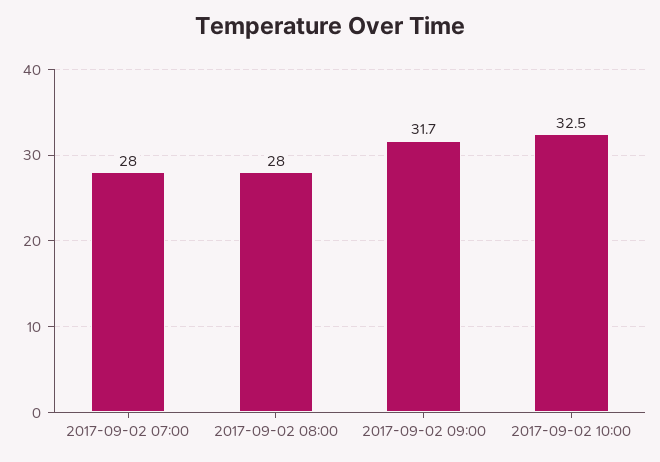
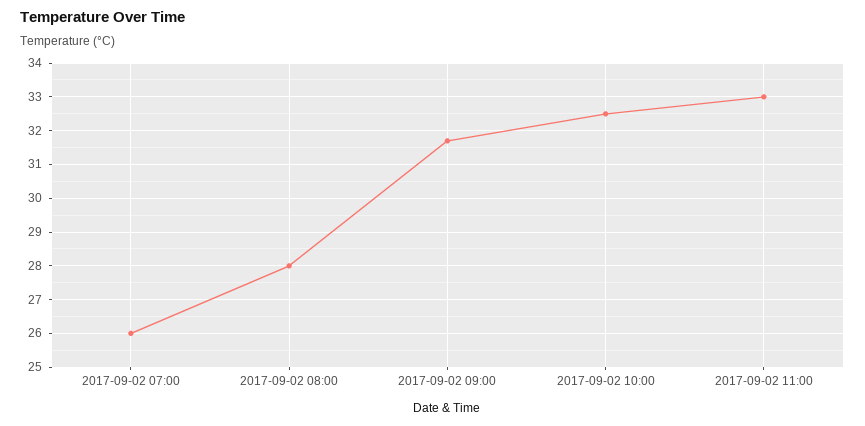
2017-09-02 07:00: 28 -> 26
2017-09-02 11:00: none -> 33

